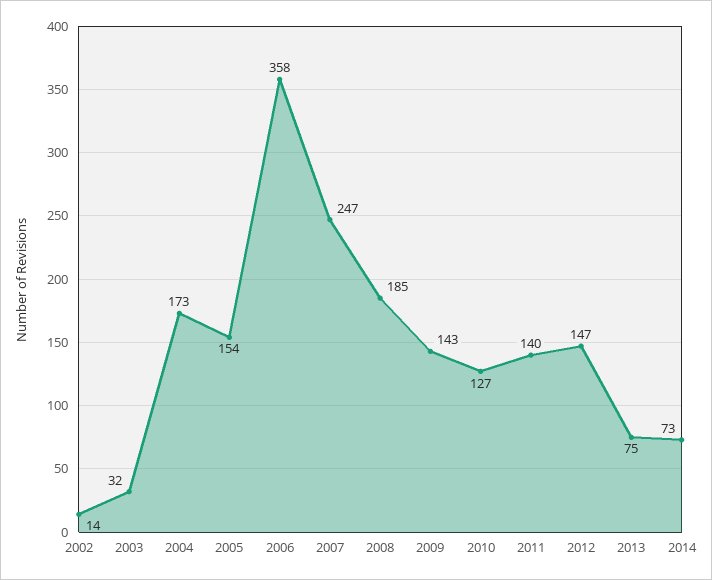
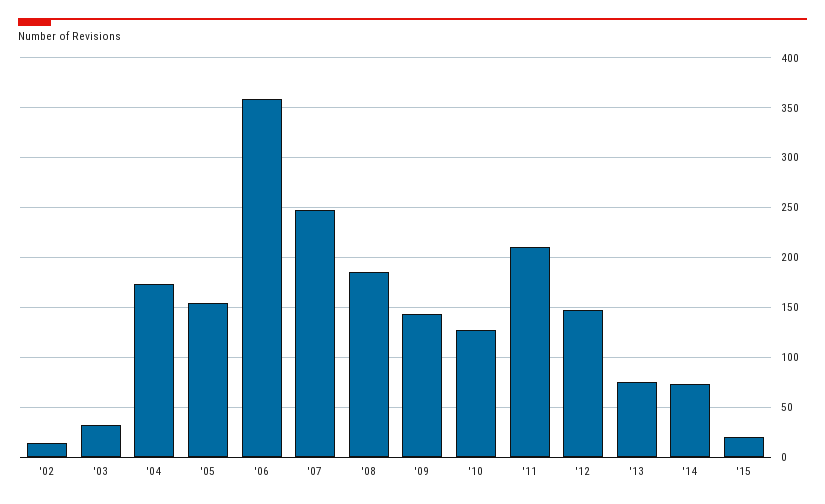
2011: 140 -> 210
'15: none -> 20

